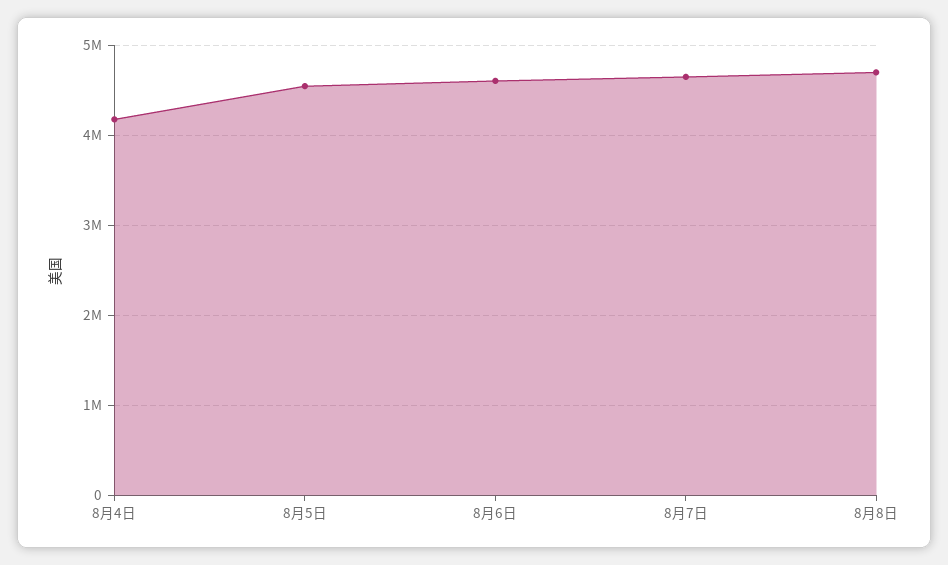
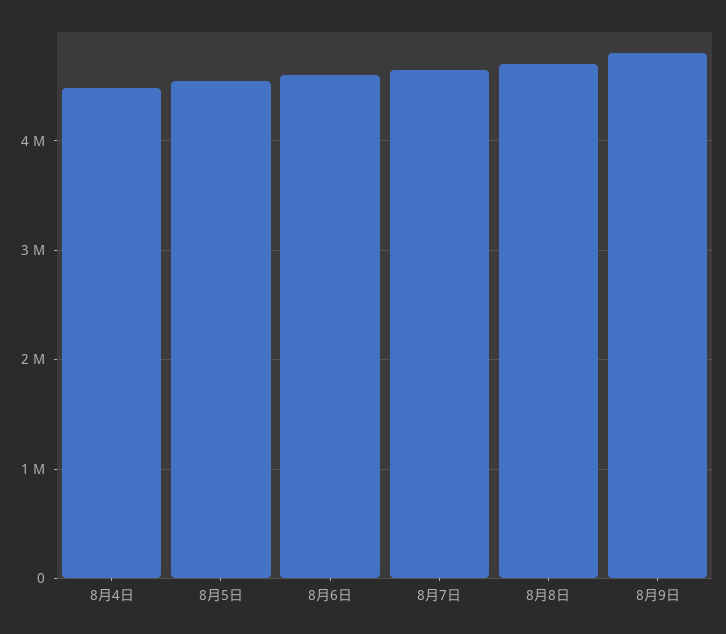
8月4日: 4200000 -> 4500000
8月9日: none -> 4800000

